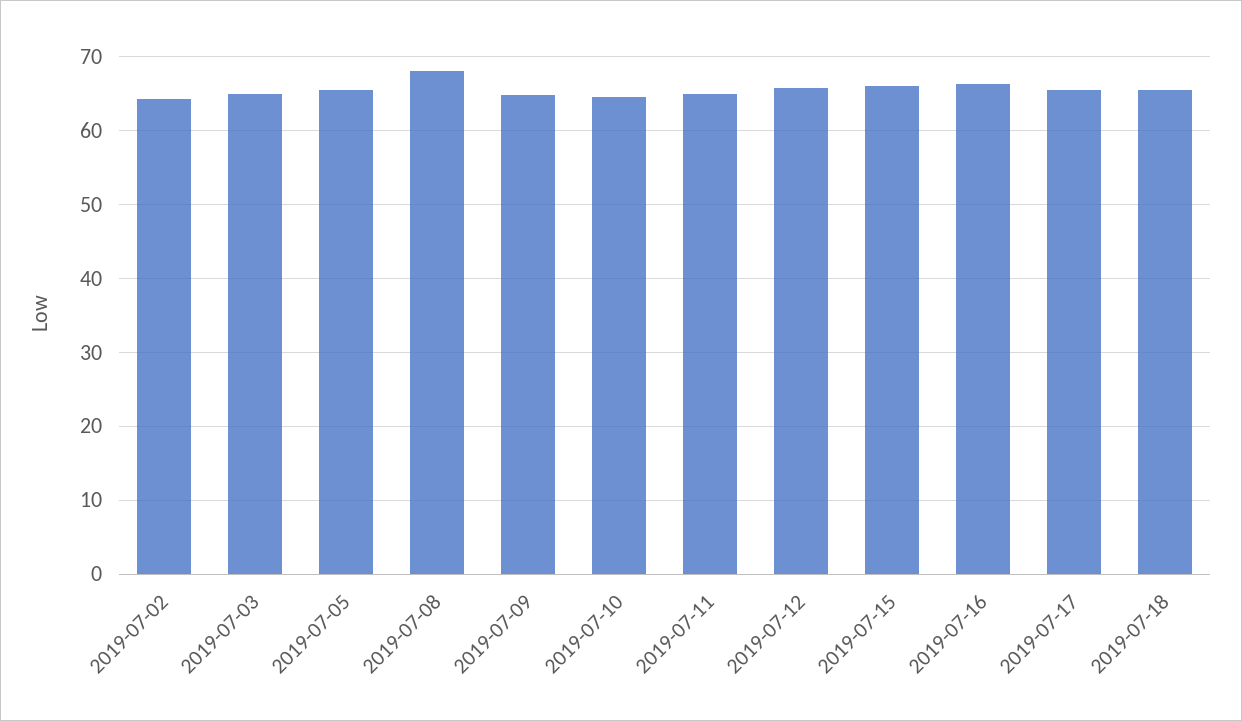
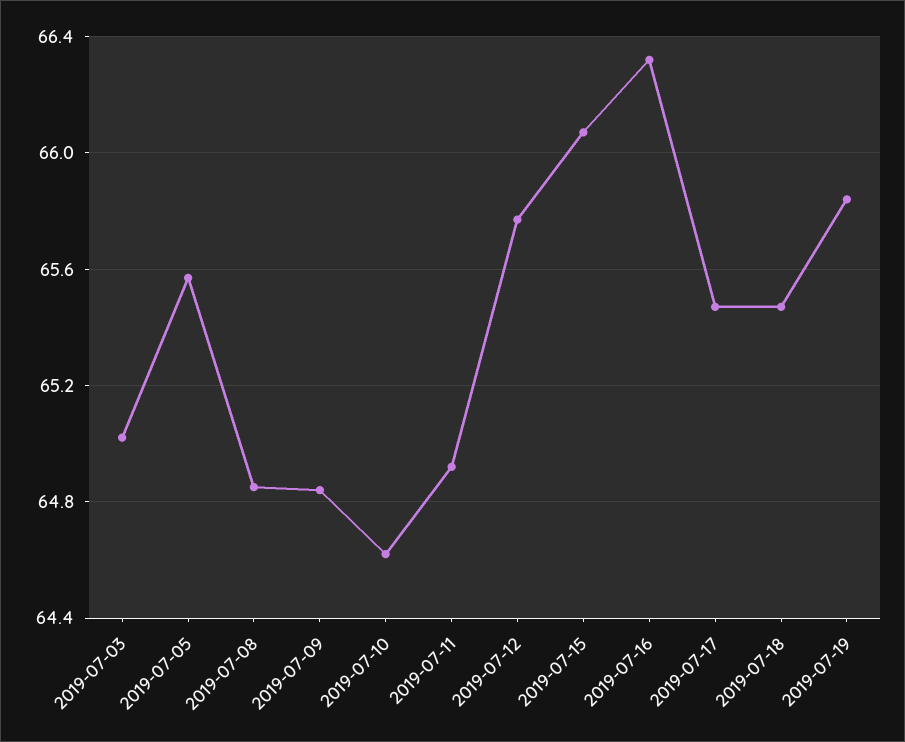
2019-07-02: 64 -> none
2019-07-08: 68 -> 64.85
2019-07-19: none -> 65.85

